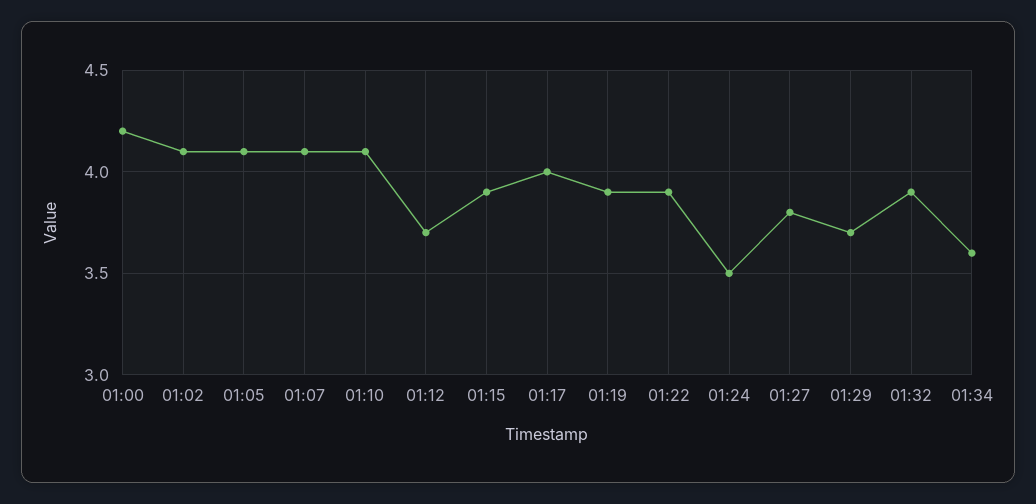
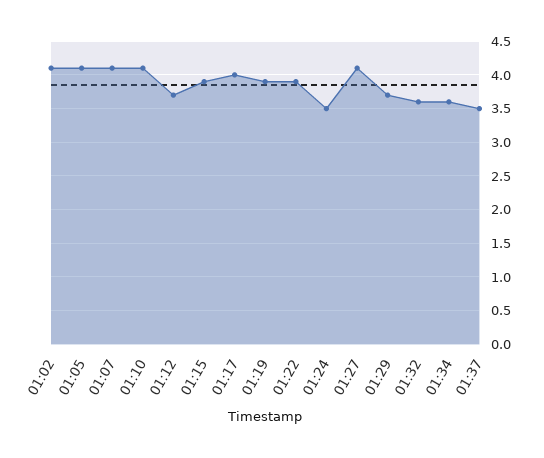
01:00: 4.2 -> none
01:27: 3.8 -> 4.1
01:32: 3.9 -> 3.6
01:37: none -> 3.5

